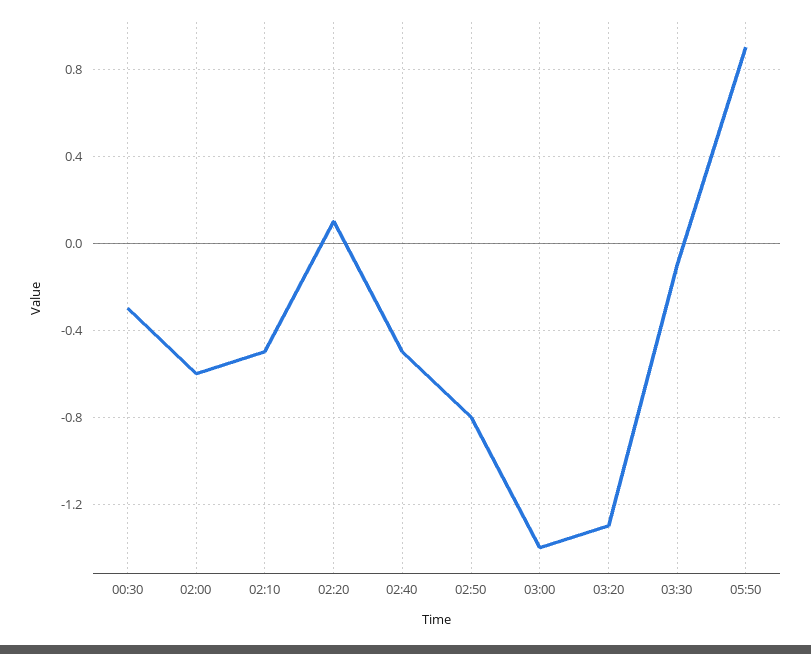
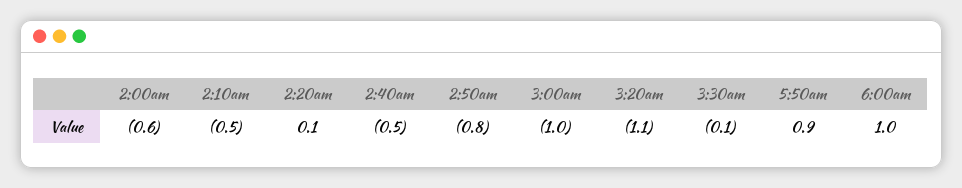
00:30: -0.3 -> none
03:00: -1.4 -> -1
03:20: -1.3 -> -1.1
6:00am: none -> 1

